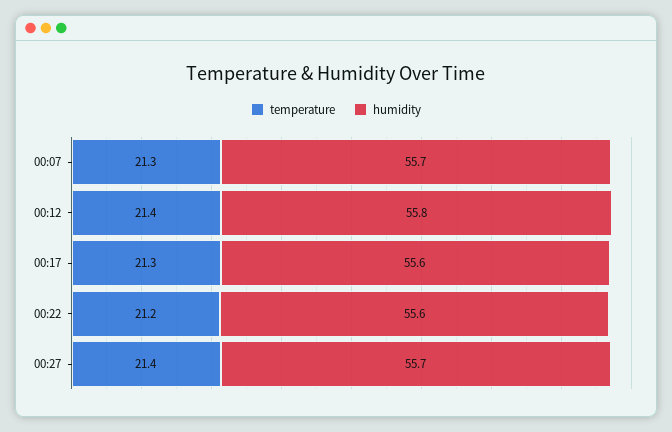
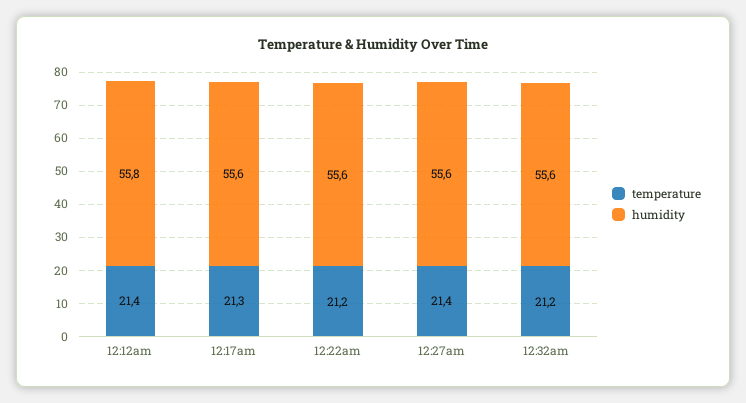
temperature, 00:07: 21.3 -> none
humidity, 00:07: 55.7 -> none
humidity, 00:27: 55.7 -> 55.6
temperature, 12:32am: none -> 21.2
humidity, 12:32am: none -> 55.6

